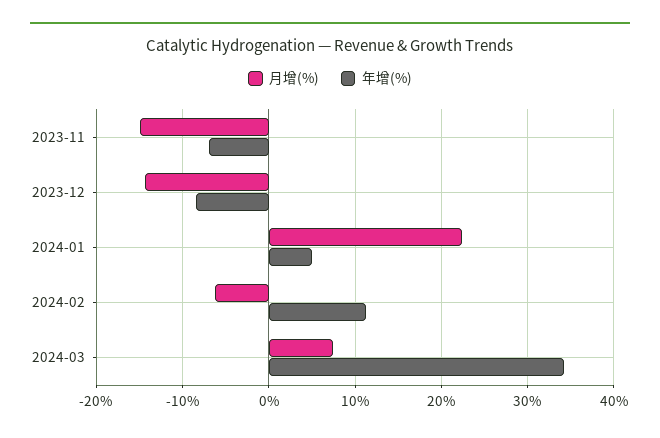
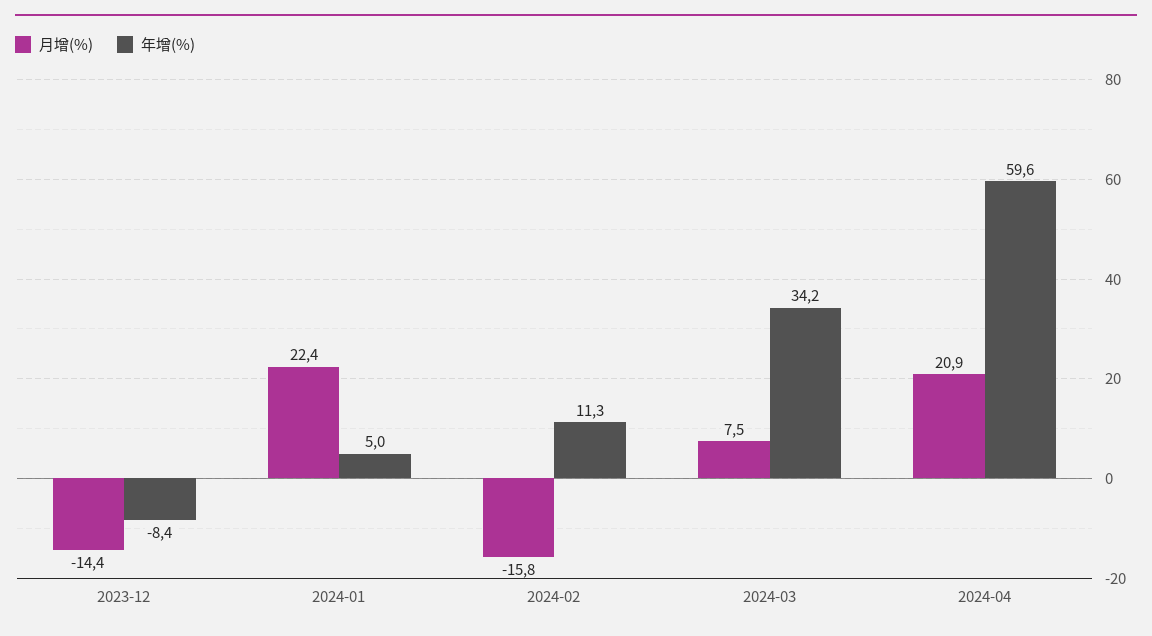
月增(%), 2023-11: -15 -> none
年增(%), 2023-11: -7 -> none
月增(%), 2024-02: -6 -> -15.8
月增(%), 2024-04: none -> 20.9
年增(%), 2024-04: none -> 59.6

